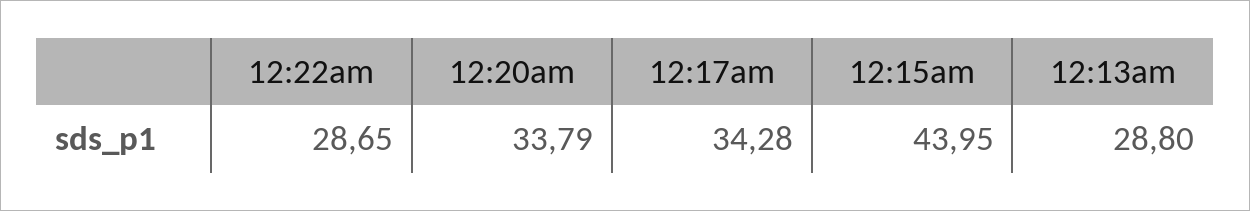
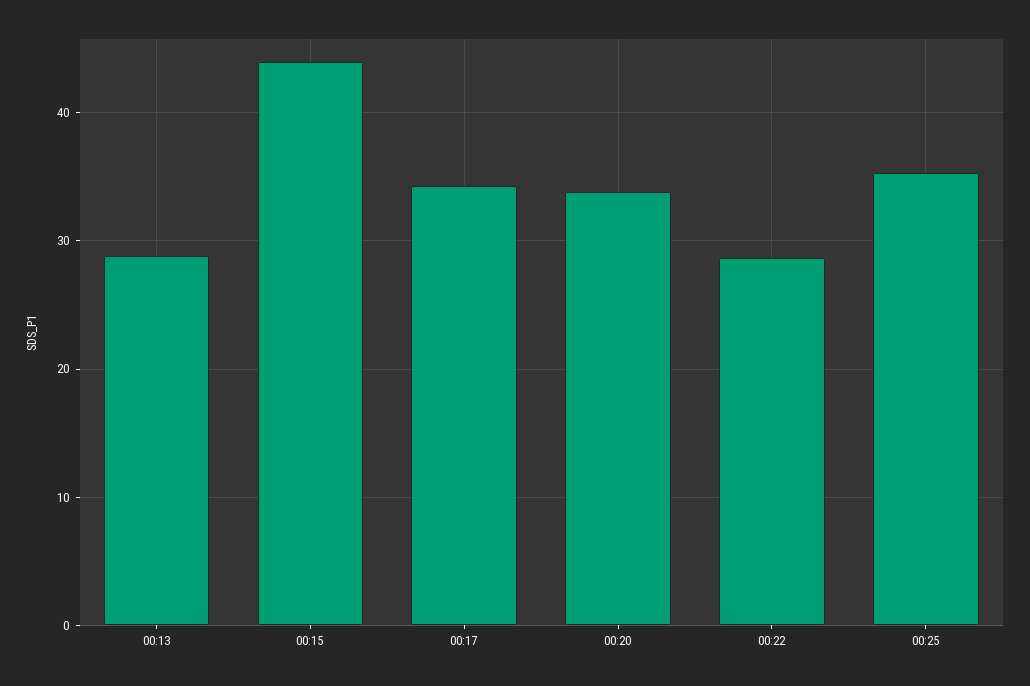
00:25: none -> 35

